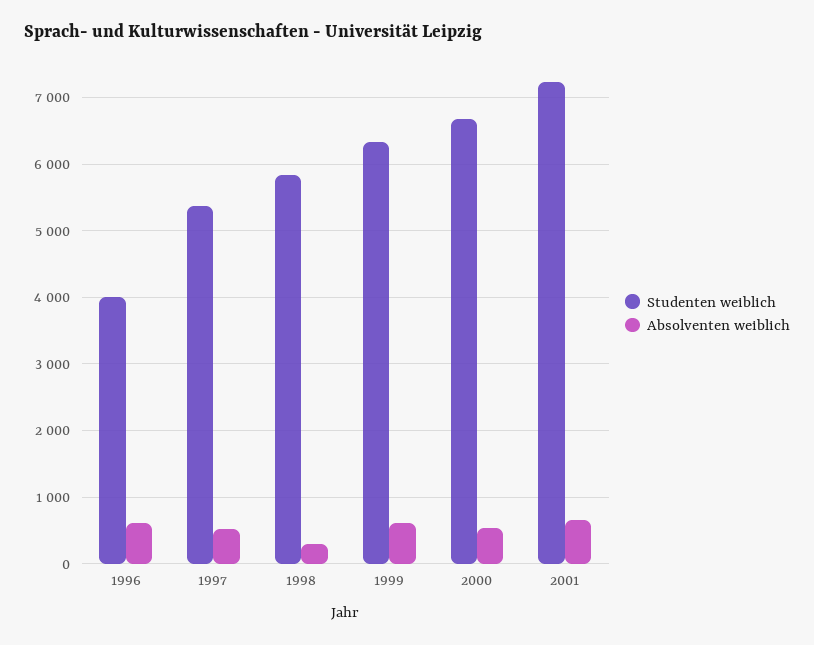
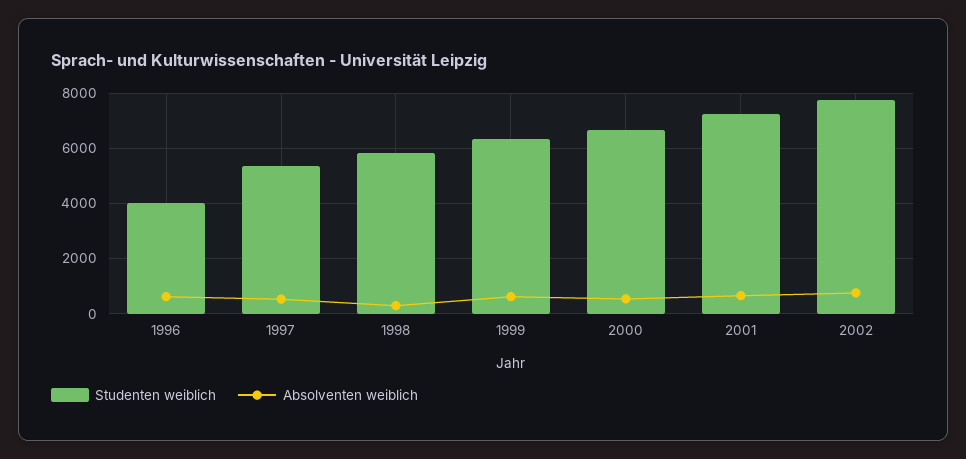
Studenten weiblich, 2002: none -> 7750
Absolventen weiblich, 2002: none -> 750

